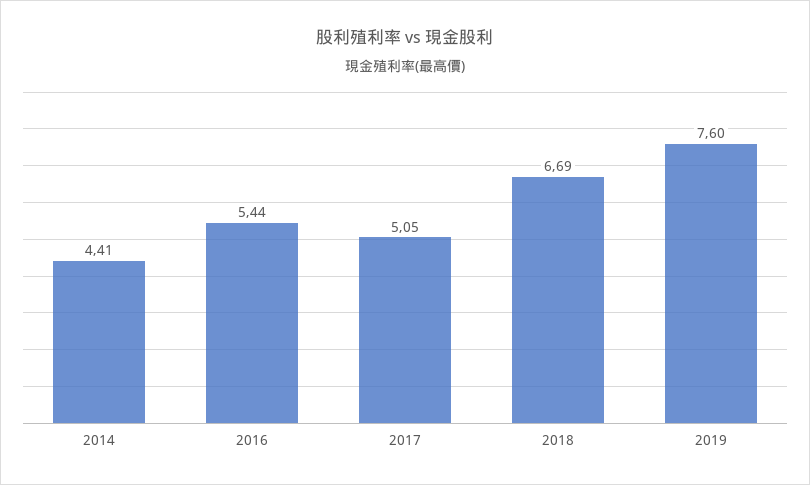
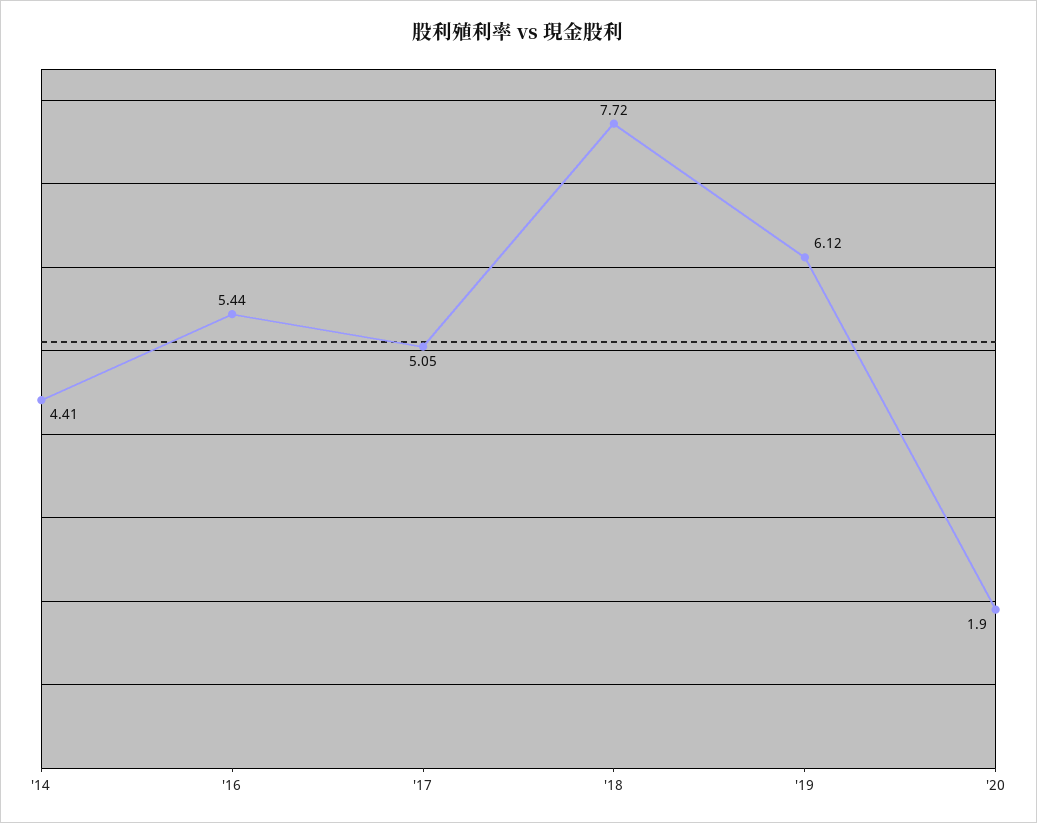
2018: 6.69 -> 7.72
2019: 7.6 -> 6.12
'20: none -> 1.9

